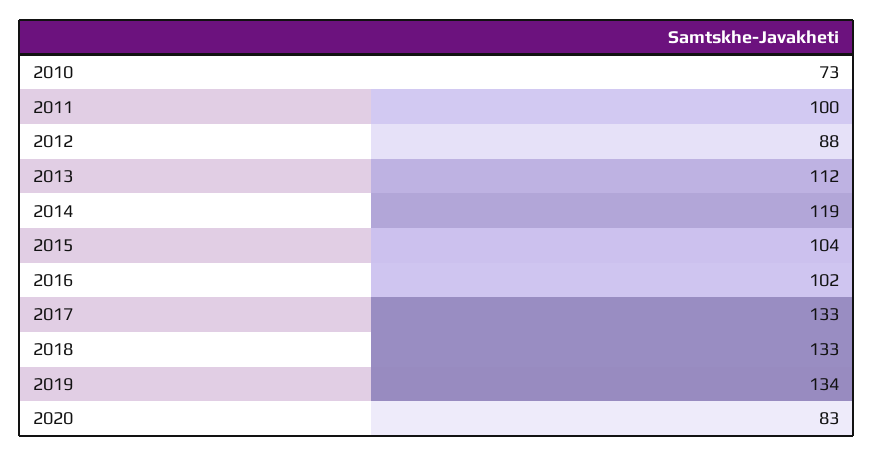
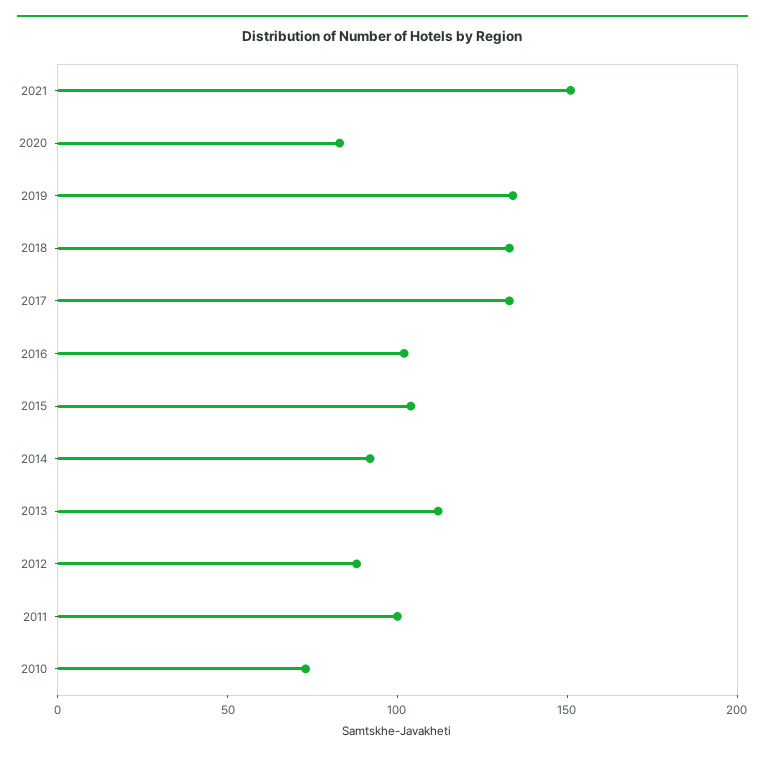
2014: 119 -> 90
2021: none -> 150

